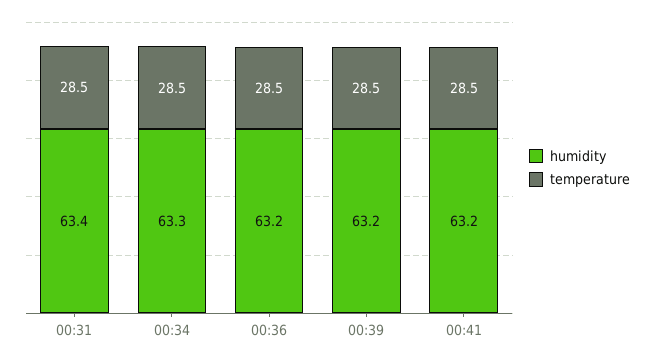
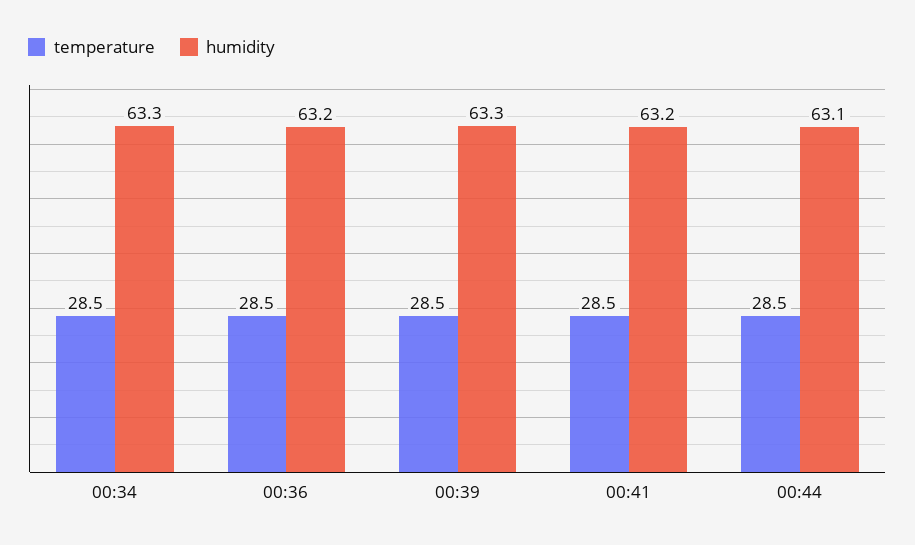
humidity, 00:31: 63.4 -> none
temperature, 00:31: 28.5 -> none
humidity, 00:39: 63.2 -> 63.3
temperature, 00:44: none -> 28.5
humidity, 00:44: none -> 63.1

